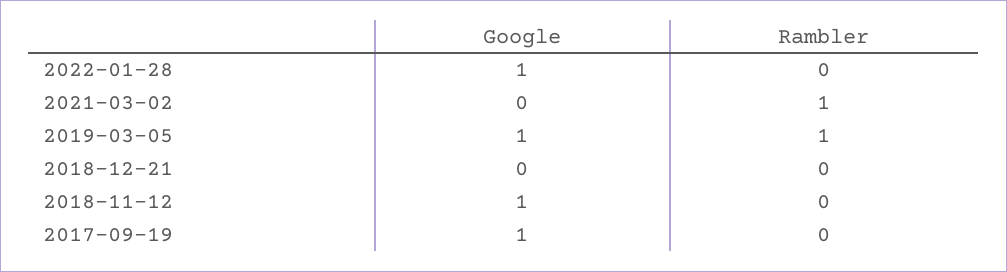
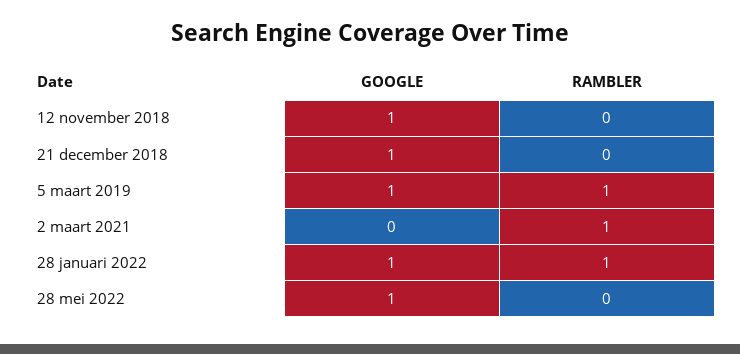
Rambler, 2022-01-28: 0 -> 1
Google, 2018-12-21: 0 -> 1
Google, 2017-09-19: 1 -> none
Rambler, 2017-09-19: 0 -> none
Google, 28 mei 2022: none -> 1
Rambler, 28 mei 2022: none -> 0

